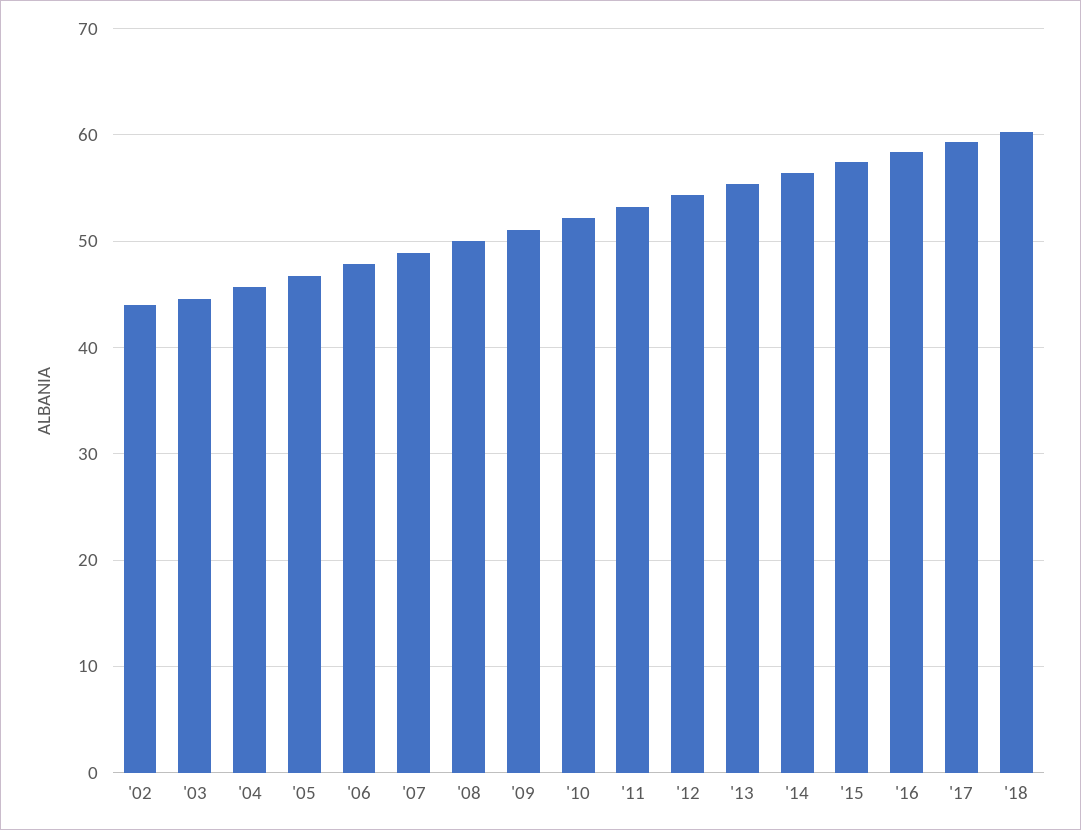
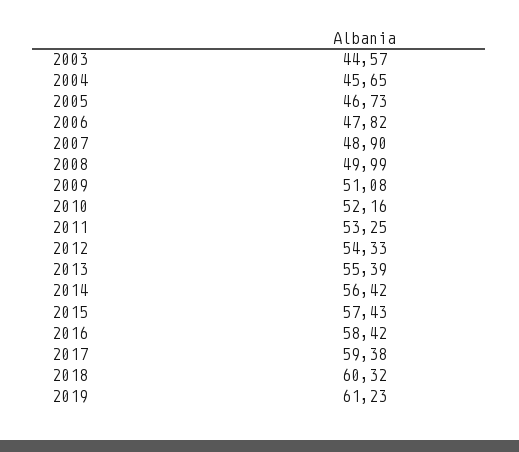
'02: 44 -> none
2019: none -> 61.23

